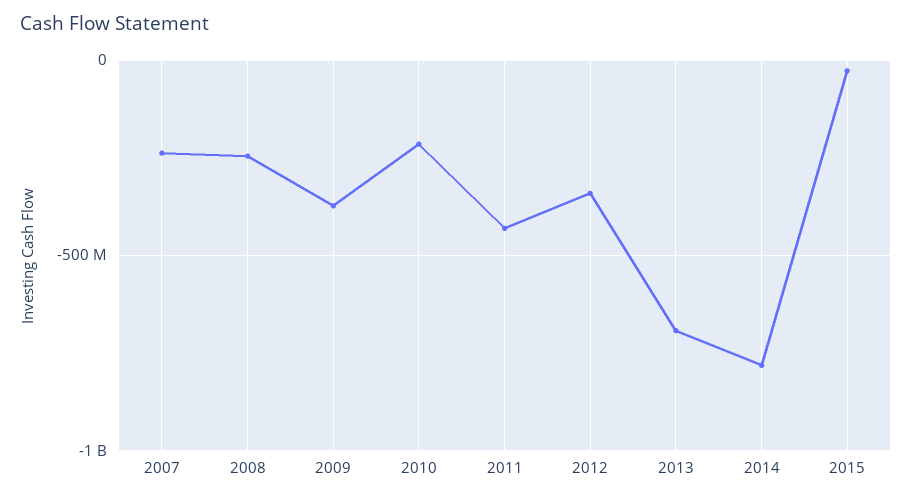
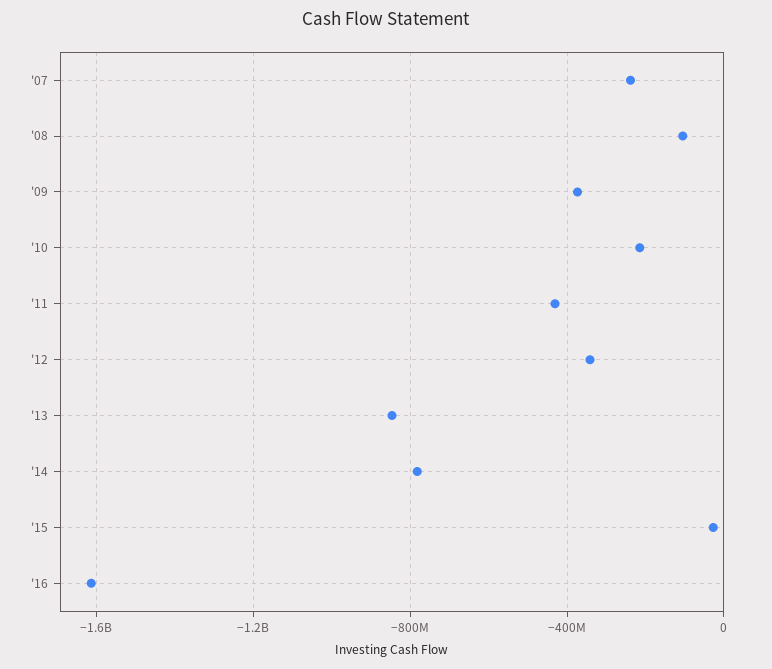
2008: -250000000 -> -100000000
2013: -700000000 -> -850000000
'16: none -> -1600000000

